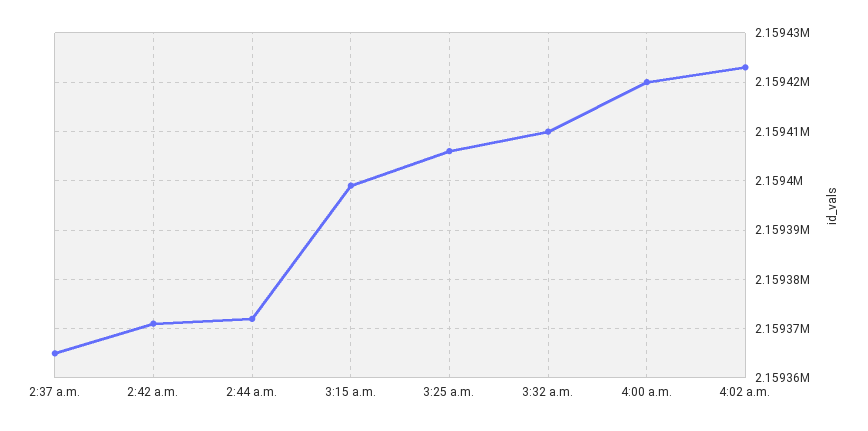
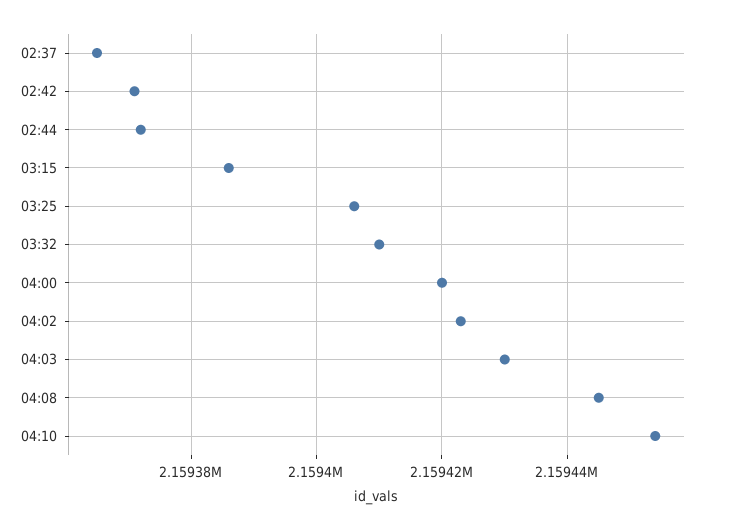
3:15 a.m.: 2159400 -> 2159385
04:03: none -> 2159430
04:08: none -> 2159445
04:10: none -> 2159455

